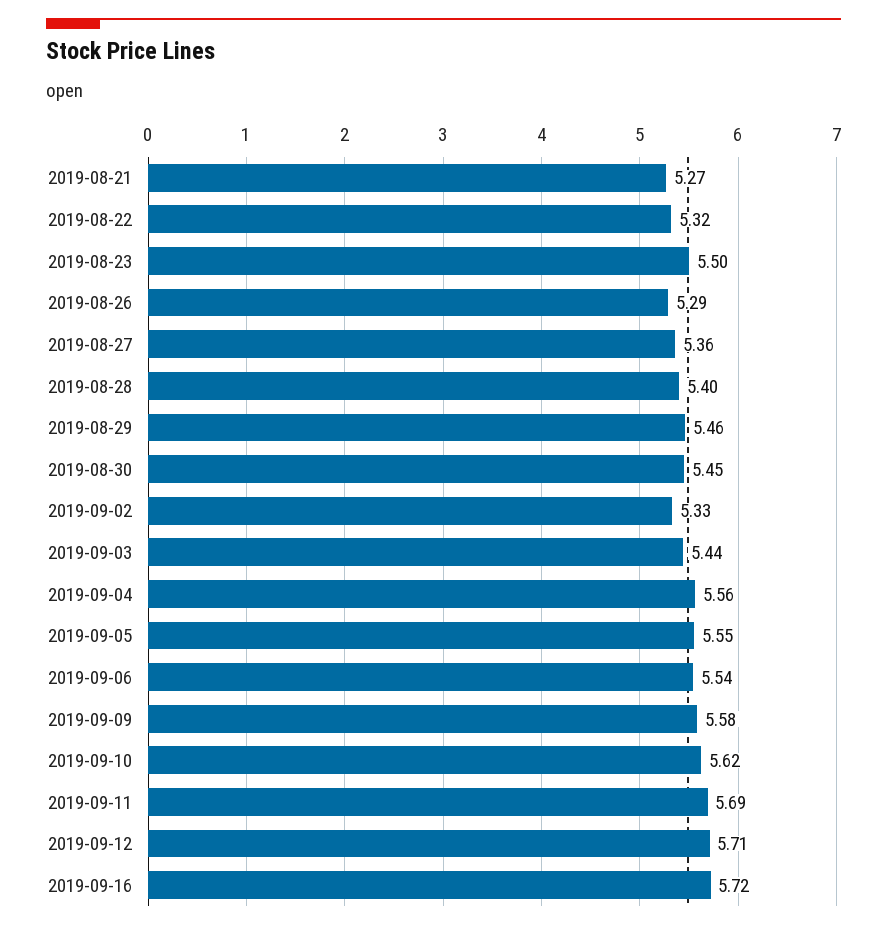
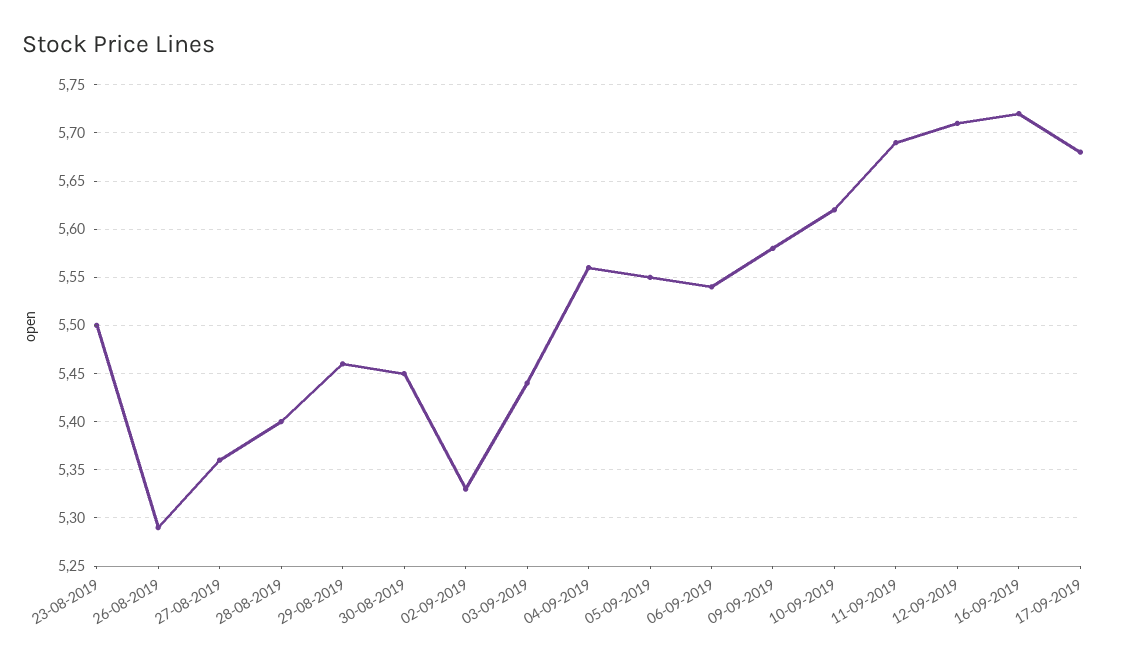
2019-08-21: 5.27 -> none
2019-08-22: 5.32 -> none
17-09-2019: none -> 5.68

